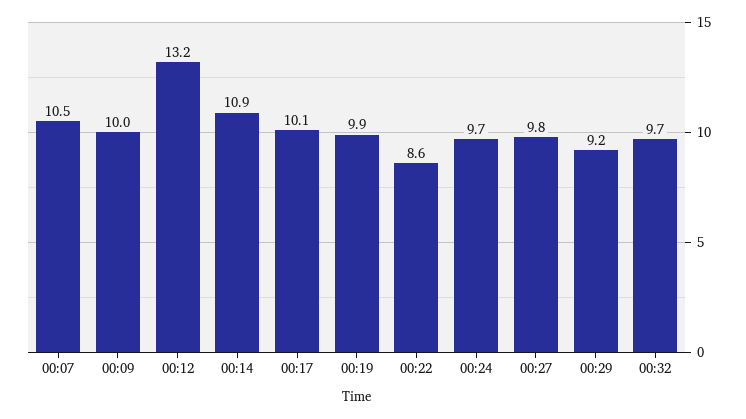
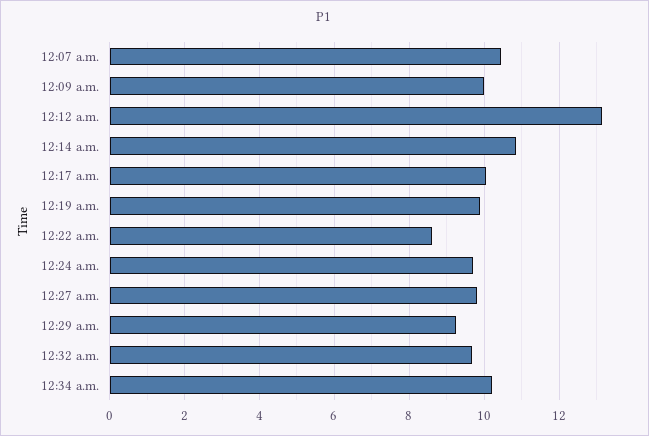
12:34 a.m.: none -> 10.2

